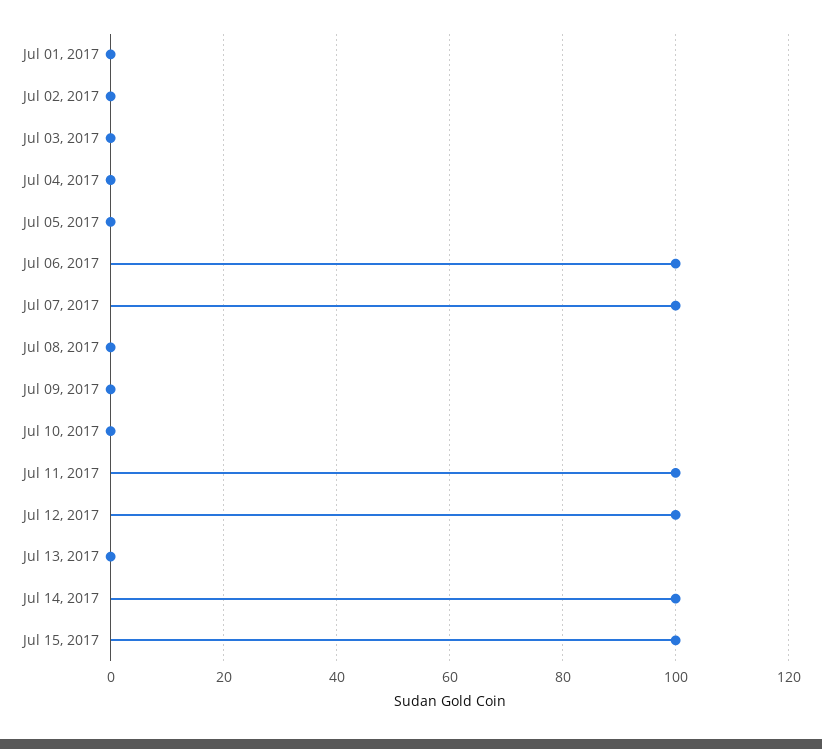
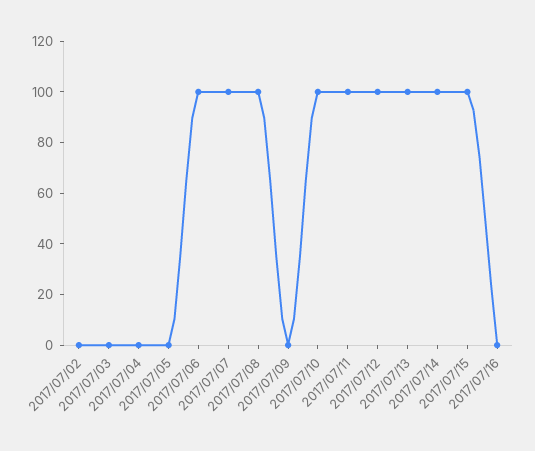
Jul 01, 2017: 0 -> none
Jul 08, 2017: 0 -> 100
Jul 10, 2017: 0 -> 100
Jul 13, 2017: 0 -> 100
2017/07/16: none -> 0

